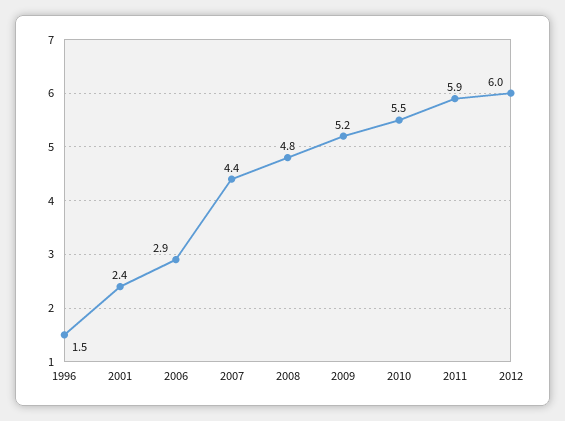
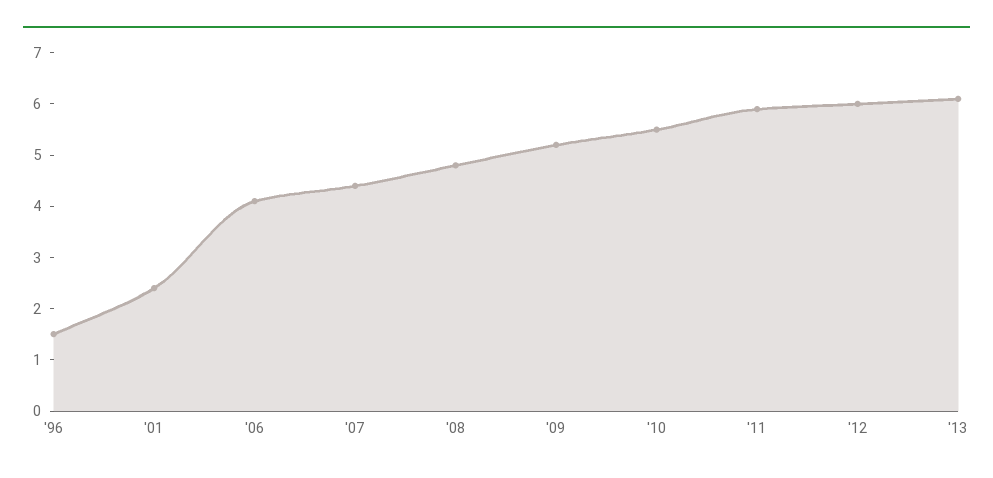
2006: 2.9 -> 4
'13: none -> 6

